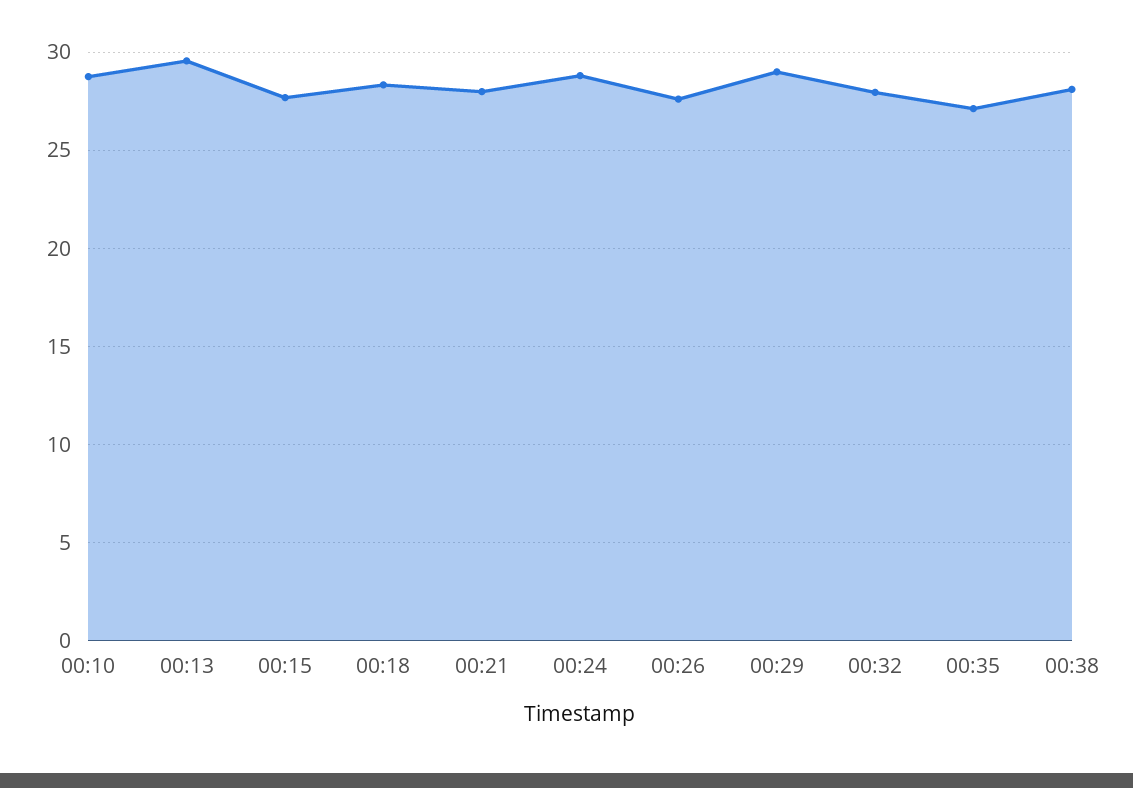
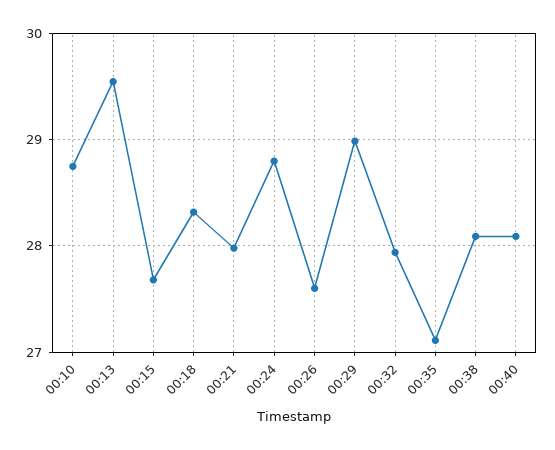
00:40: none -> 28.1

